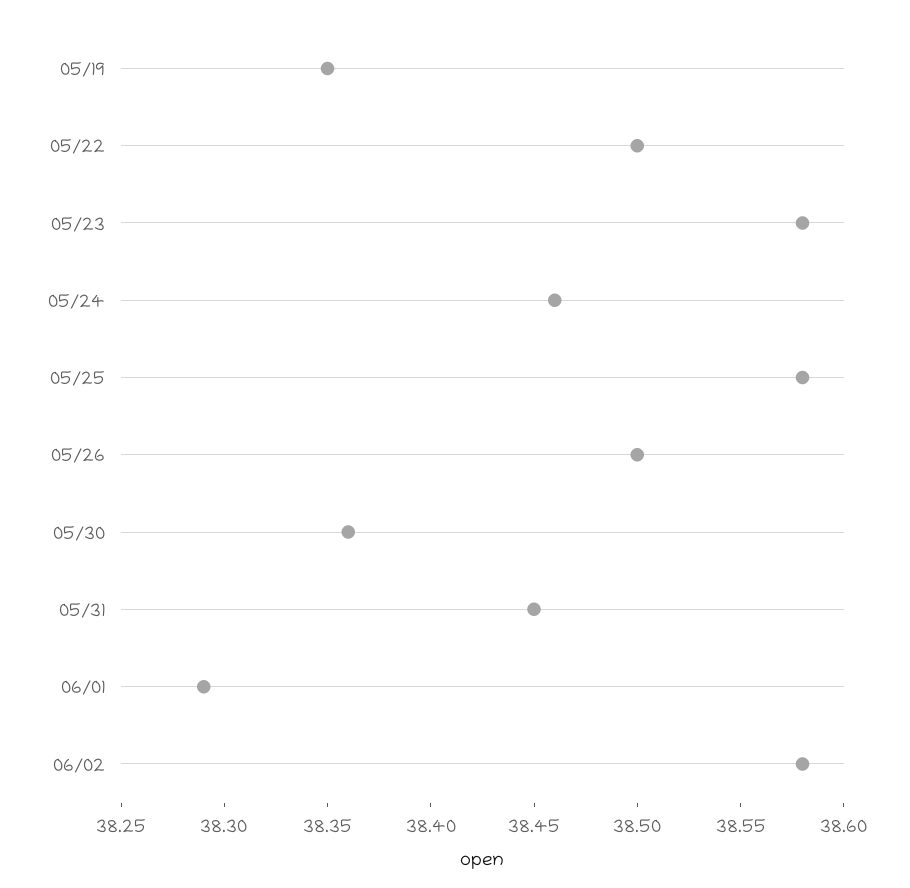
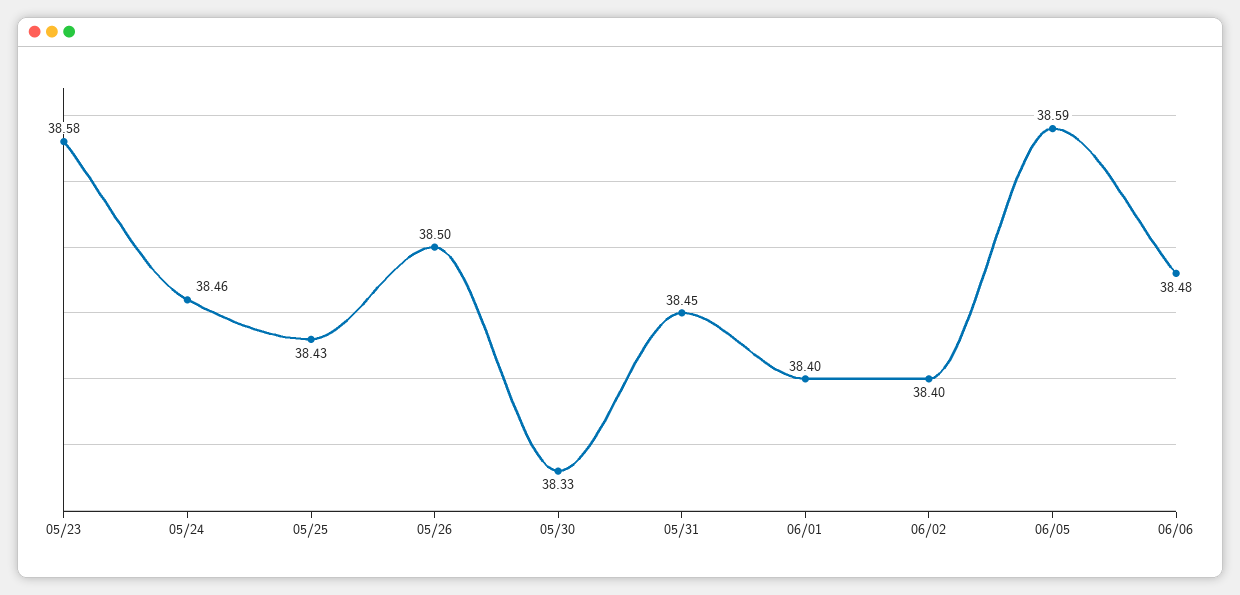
05/19: 38.35 -> none
05/22: 38.5 -> none
05/25: 38.58 -> 38.43
05/30: 38.36 -> 38.33
06/01: 38.29 -> 38.4
06/02: 38.58 -> 38.4
06/05: none -> 38.59
06/06: none -> 38.48

